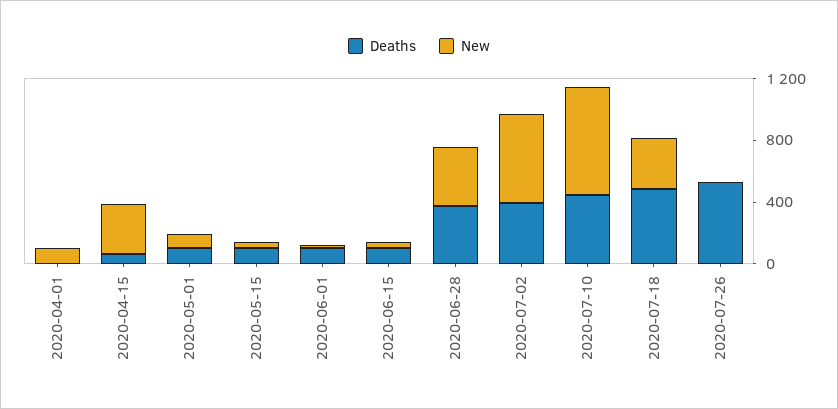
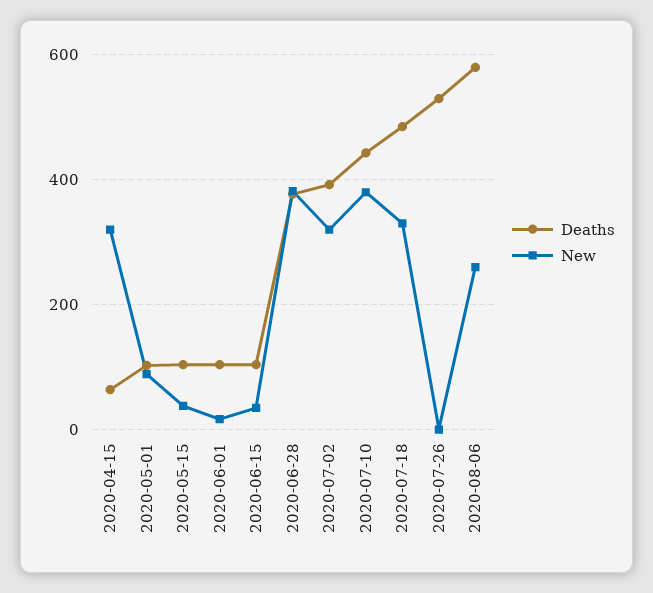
Deaths, 2020-04-01: 0 -> none
New, 2020-04-01: 100 -> none
New, 2020-07-02: 600 -> 320
New, 2020-07-10: 700 -> 380
Deaths, 2020-08-06: none -> 580
New, 2020-08-06: none -> 260

